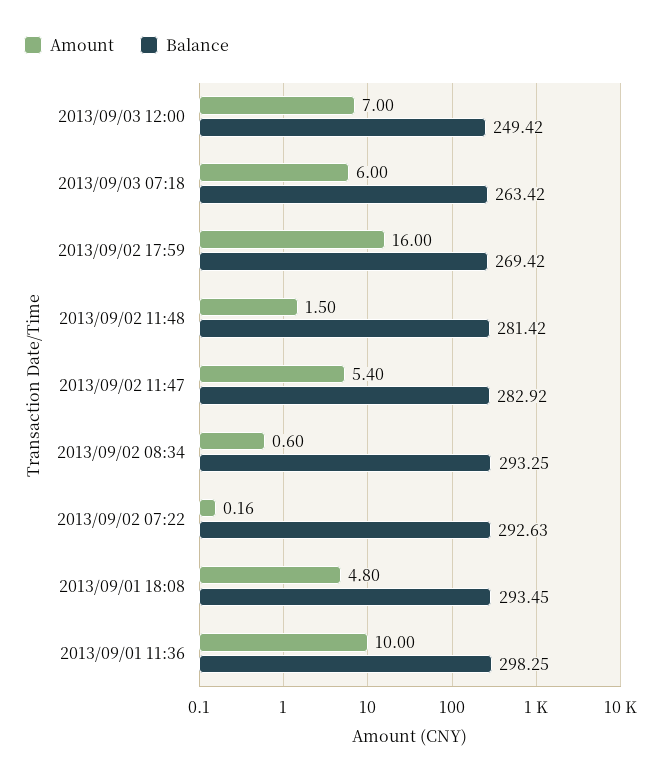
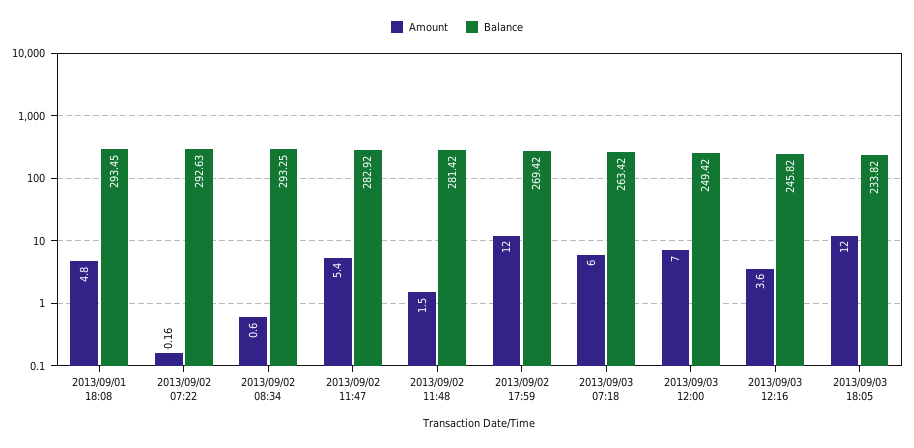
Amount, 2013/09/02 17:59: 16 -> 12
Amount, 2013/09/01 11:36: 10 -> none
Balance, 2013/09/01 11:36: 298.25 -> none
Amount, 2013/09/03 12:16: none -> 3.6
Balance, 2013/09/03 12:16: none -> 245.82
Amount, 2013/09/03 18:05: none -> 12
Balance, 2013/09/03 18:05: none -> 233.82

